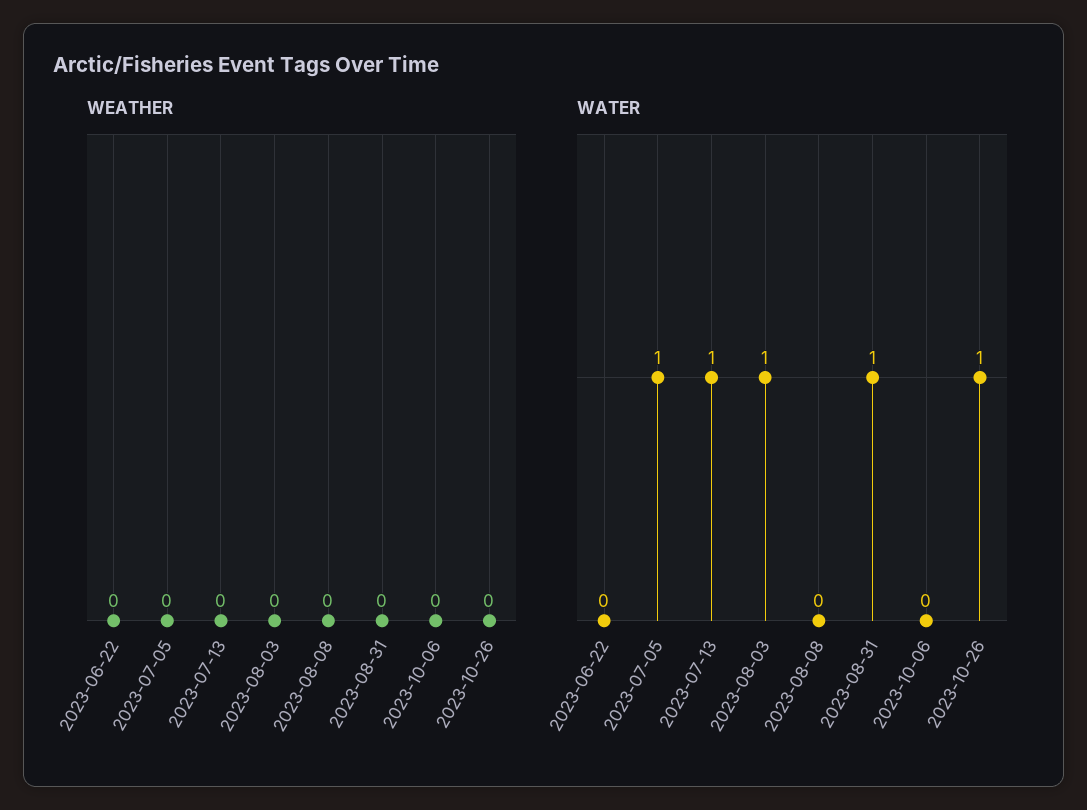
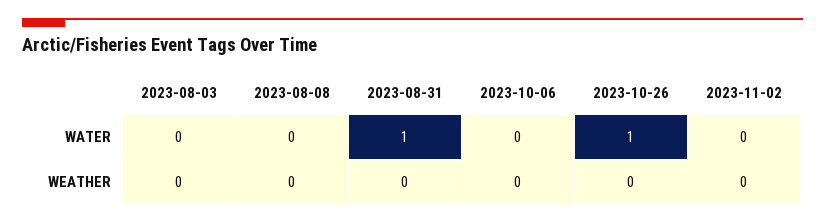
WEATHER, 2023-06-22: 0 -> none
WEATHER, 2023-07-05: 0 -> none
WEATHER, 2023-07-13: 0 -> none
WATER, 2023-06-22: 0 -> none
WATER, 2023-07-05: 1 -> none
WATER, 2023-07-13: 1 -> none
WATER, 2023-08-03: 1 -> 0
WATER, 2023-11-02: none -> 0
WEATHER, 2023-11-02: none -> 0

